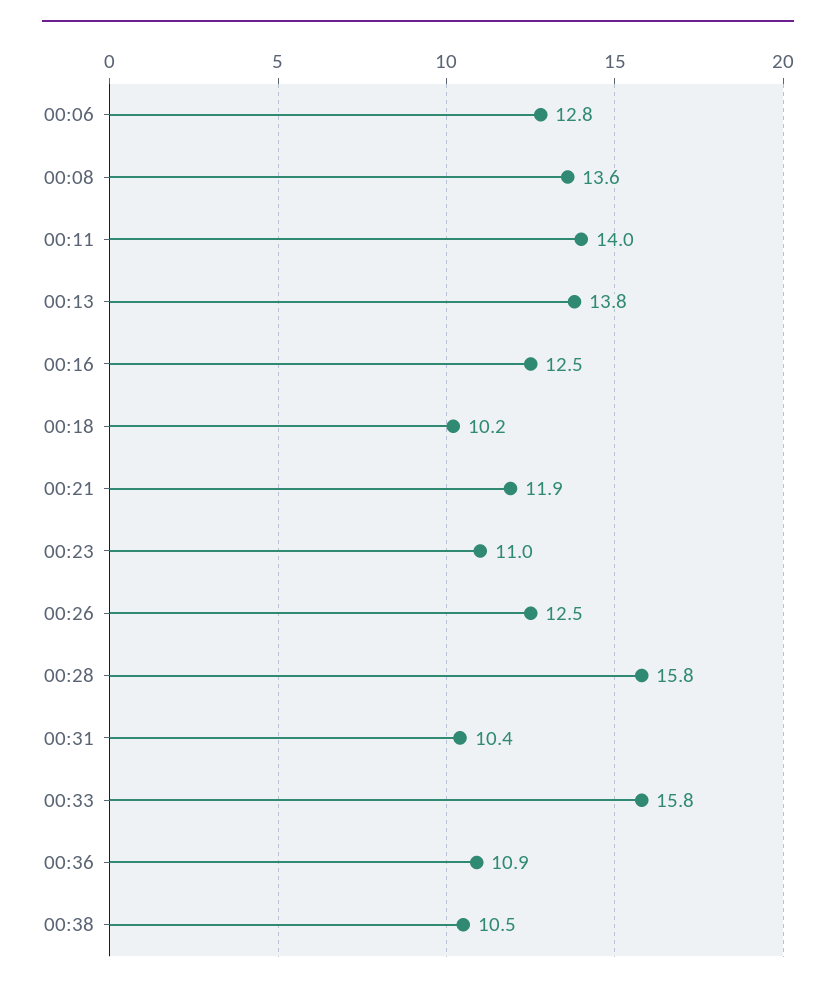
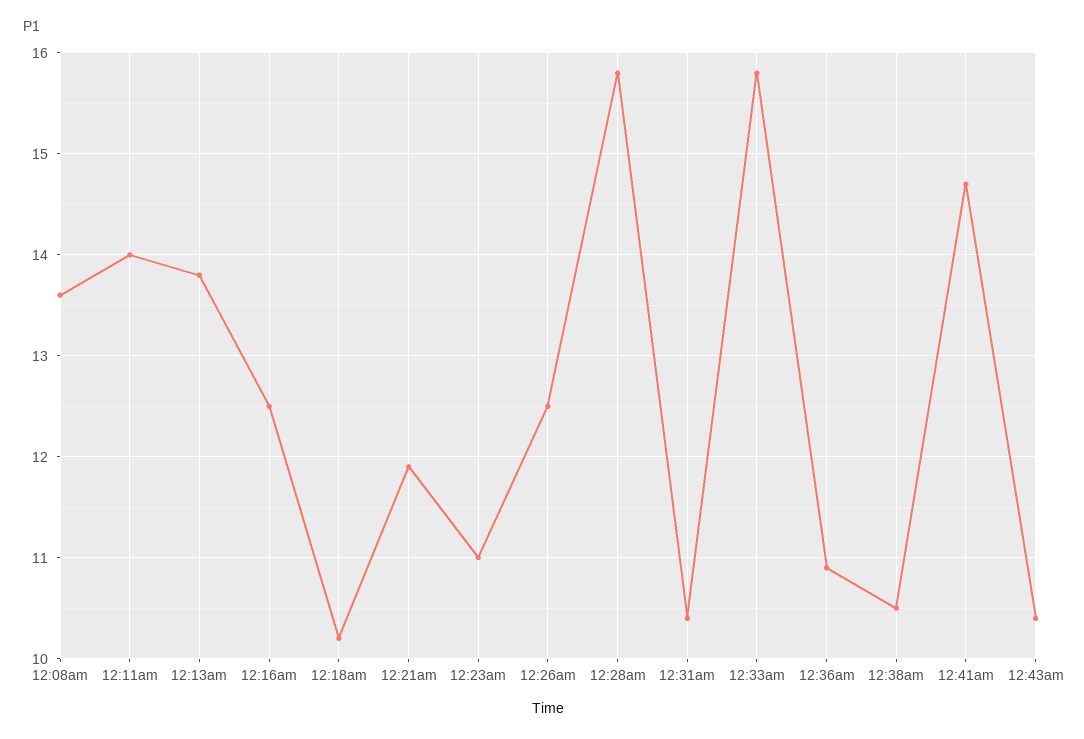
00:06: 12.8 -> none
12:41am: none -> 14.7
12:43am: none -> 10.4

